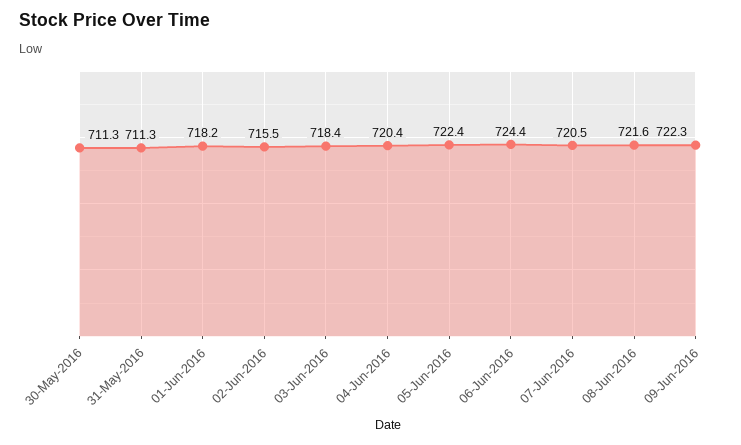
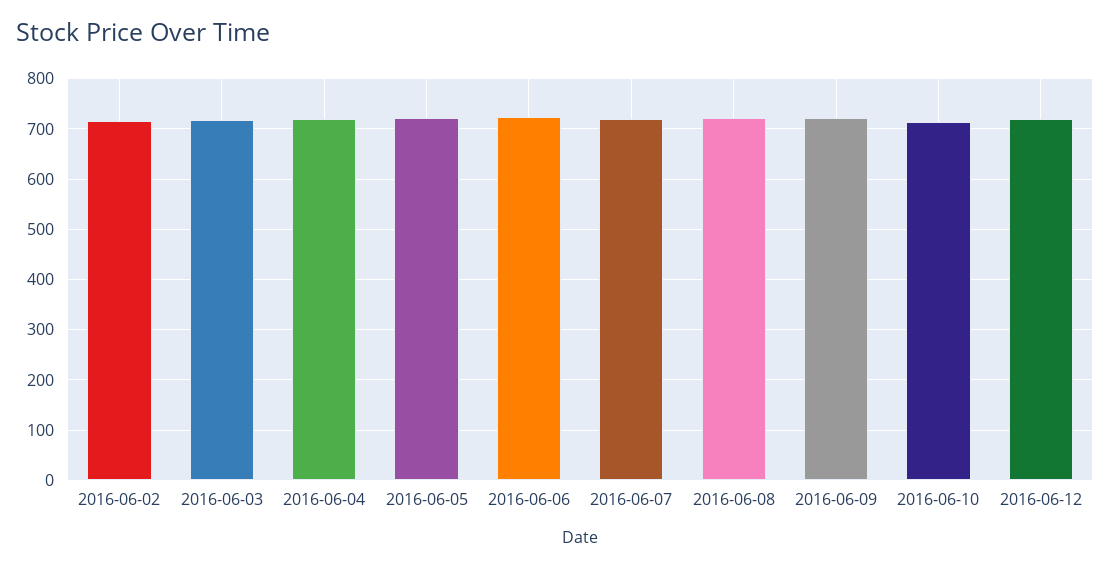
30-May-2016: 711.3 -> none
31-May-2016: 711.3 -> none
01-Jun-2016: 718.2 -> none
2016-06-10: none -> 720
2016-06-12: none -> 720

